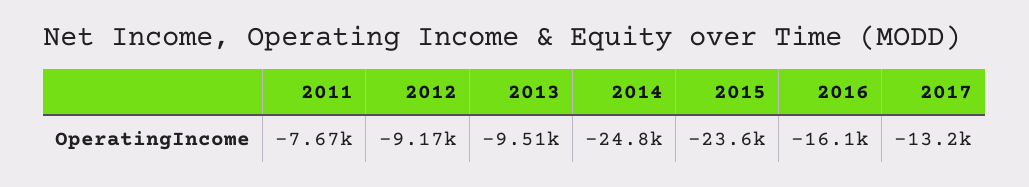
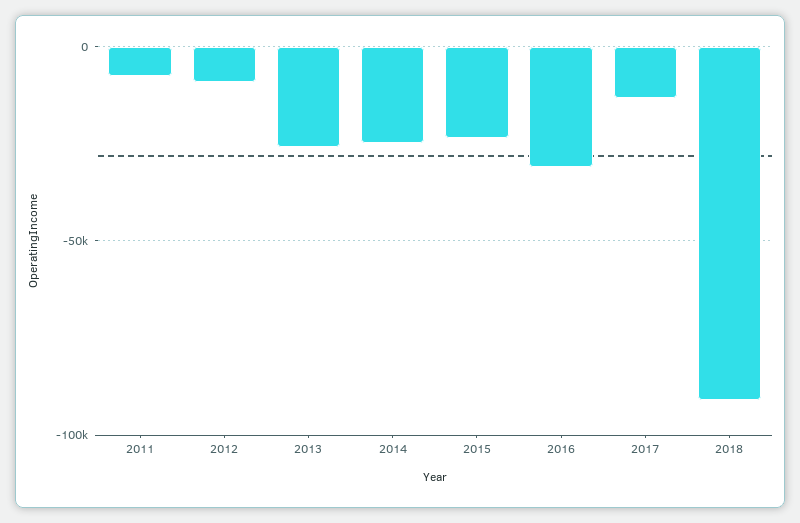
2013: -9510 -> -25000
2016: -16100 -> -30000
2018: none -> -90000

